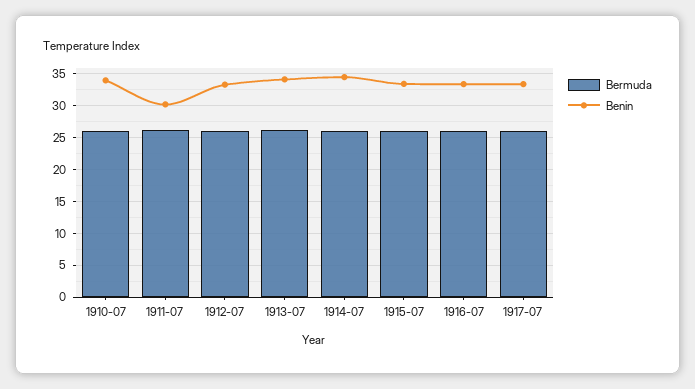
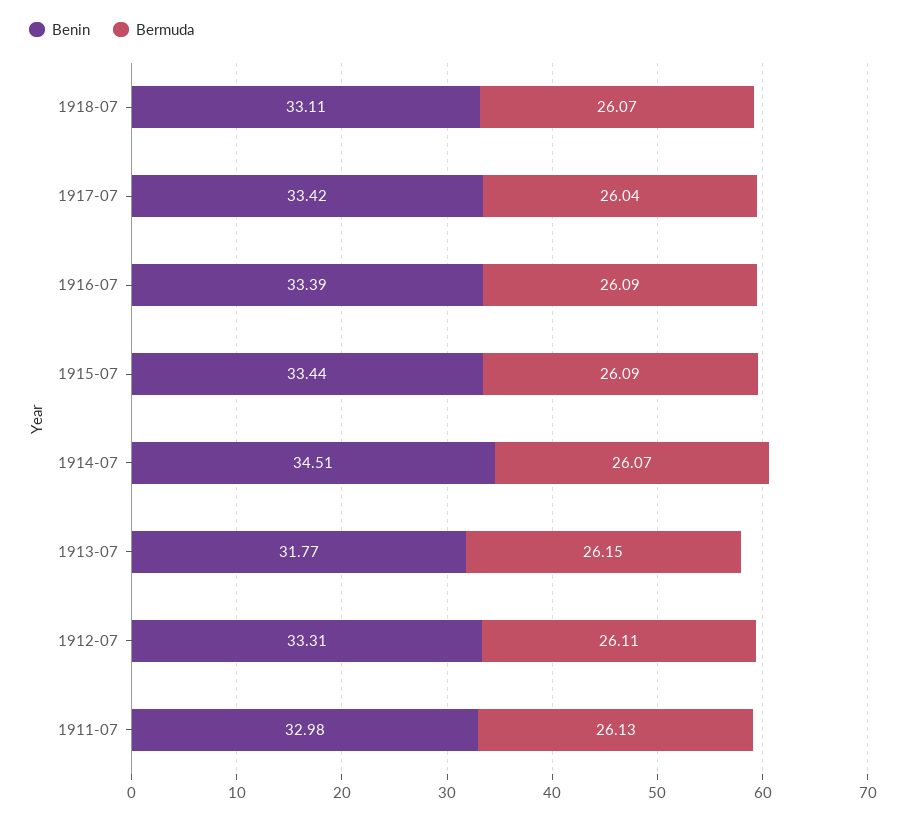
Bermuda, 1910-07: 26 -> none
Benin, 1910-07: 34 -> none
Benin, 1911-07: 30 -> 32.98
Benin, 1913-07: 34 -> 31.77
Benin, 1918-07: none -> 33.11
Bermuda, 1918-07: none -> 26.07

